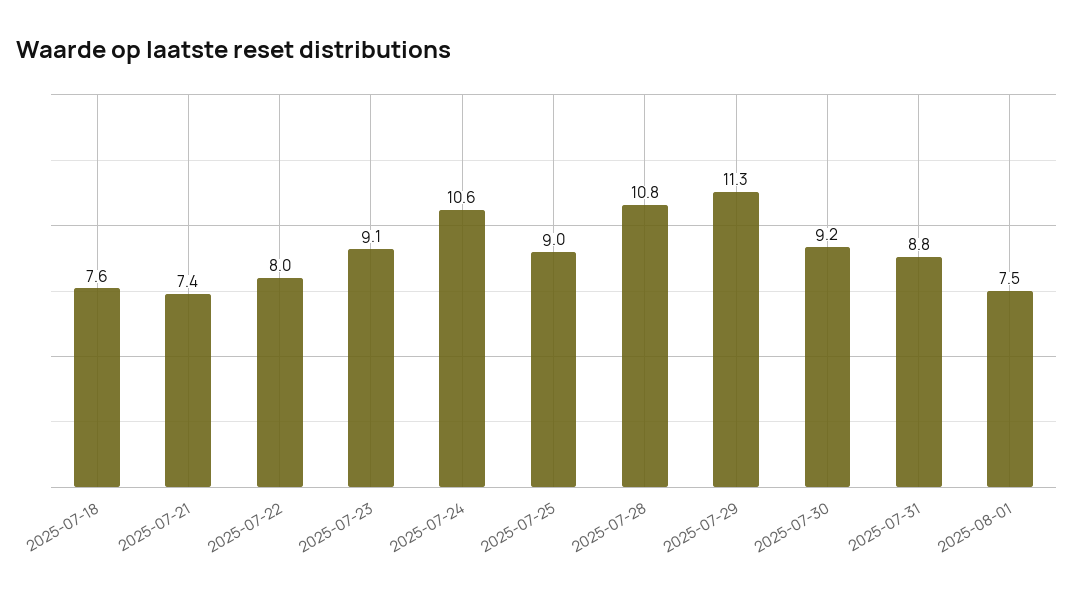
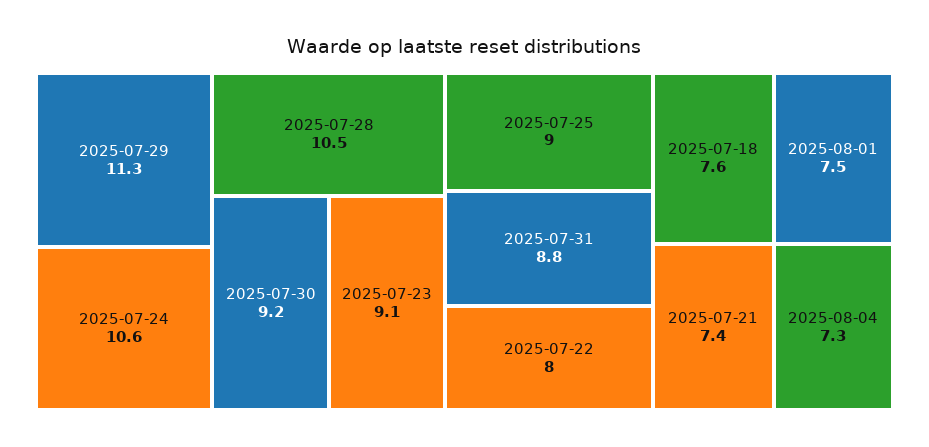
2025-07-28: 10.8 -> 10.5
2025-08-04: none -> 7.3

